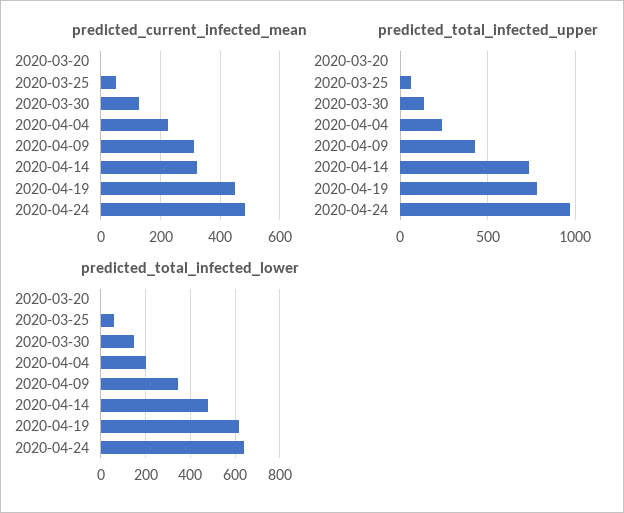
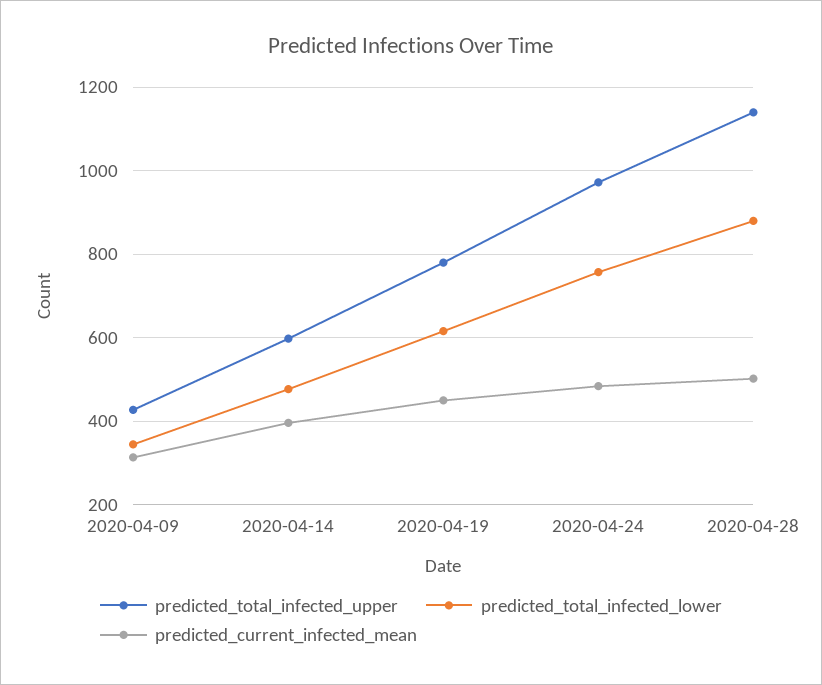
predicted_current_infected_mean, 2020-03-20: 0 -> none
predicted_current_infected_mean, 2020-03-25: 50 -> none
predicted_current_infected_mean, 2020-03-30: 125 -> none
predicted_current_infected_mean, 2020-04-04: 225 -> none
predicted_current_infected_mean, 2020-04-14: 325 -> 400
predicted_total_infected_upper, 2020-03-20: 0 -> none
predicted_total_infected_upper, 2020-03-25: 50 -> none
predicted_total_infected_upper, 2020-03-30: 150 -> none
predicted_total_infected_upper, 2020-04-04: 250 -> none
predicted_total_infected_upper, 2020-04-14: 750 -> 600
predicted_total_infected_lower, 2020-03-20: 0 -> none
predicted_total_infected_lower, 2020-03-25: 50 -> none
predicted_total_infected_lower, 2020-03-30: 150 -> none
predicted_total_infected_lower, 2020-04-04: 200 -> none
predicted_total_infected_lower, 2020-04-24: 650 -> 760
predicted_total_infected_upper, 2020-04-28: none -> 1140
predicted_total_infected_lower, 2020-04-28: none -> 880
predicted_current_infected_mean, 2020-04-28: none -> 500

